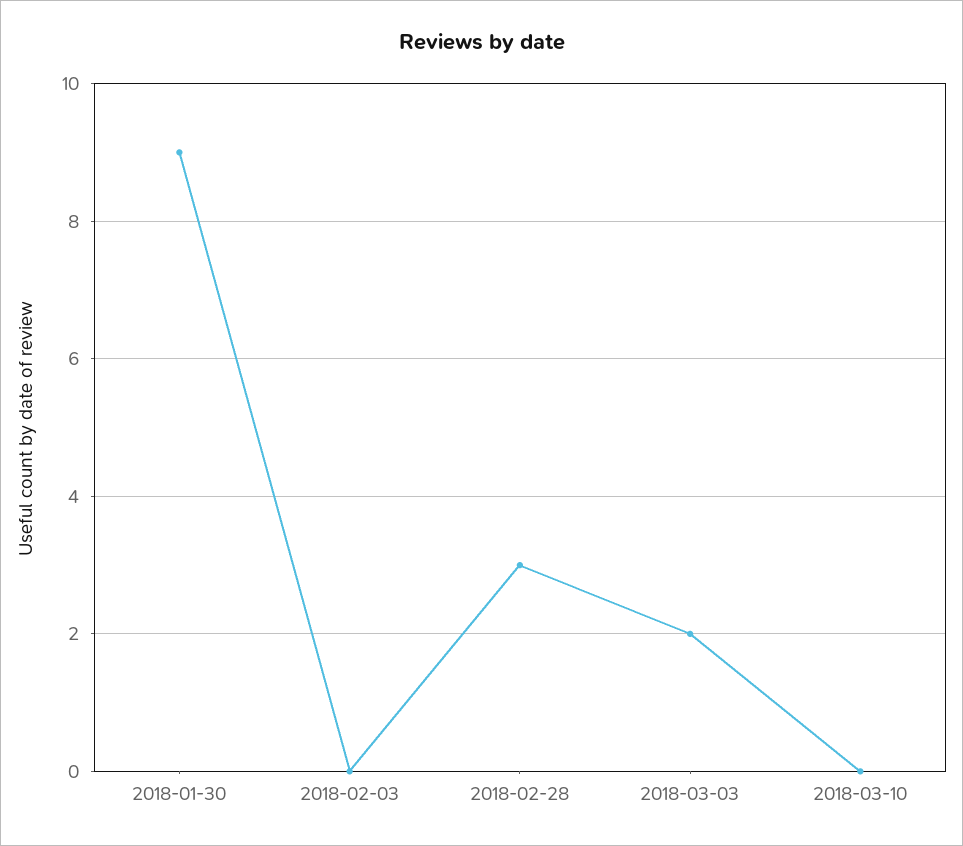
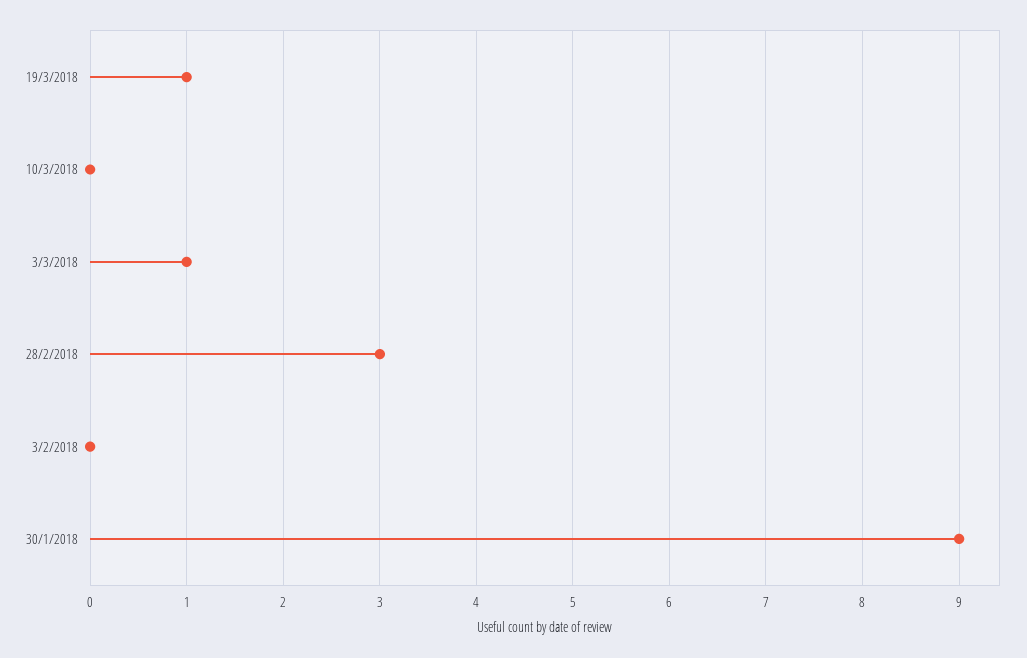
2018-03-03: 2 -> 1
19/3/2018: none -> 1

